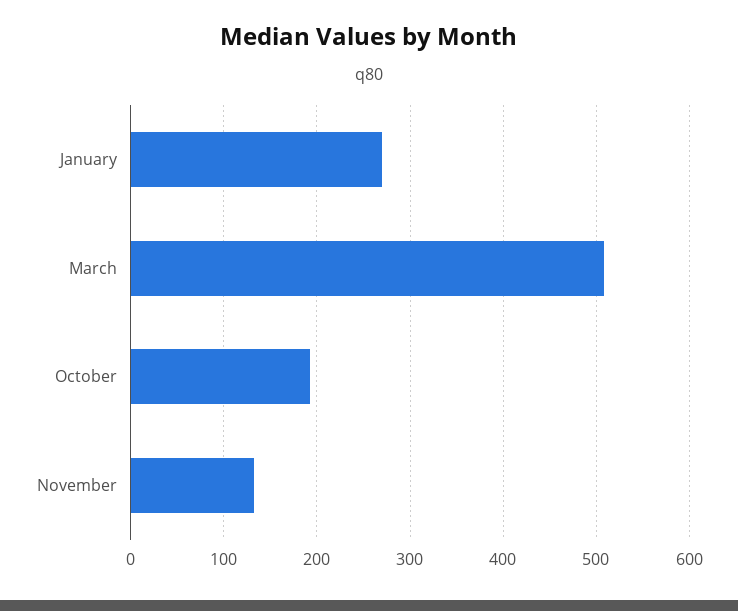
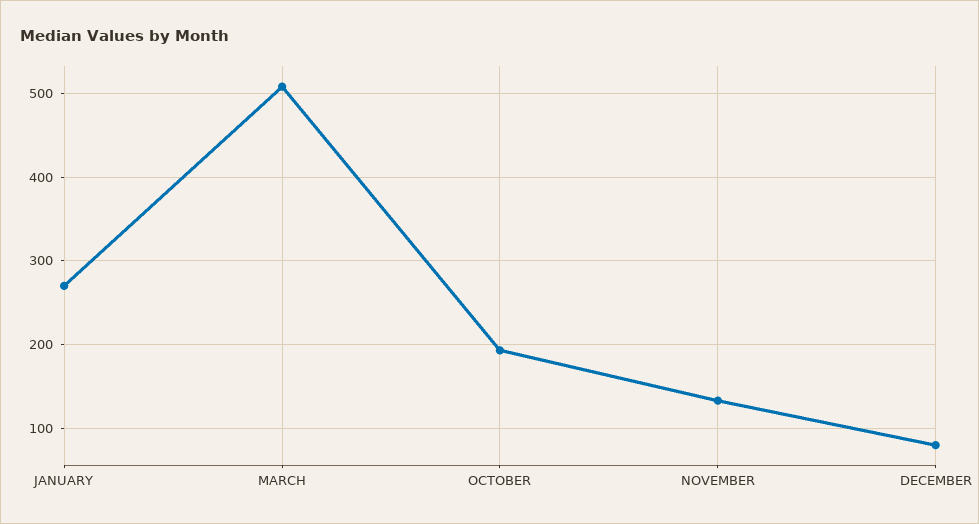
DECEMBER: none -> 80

